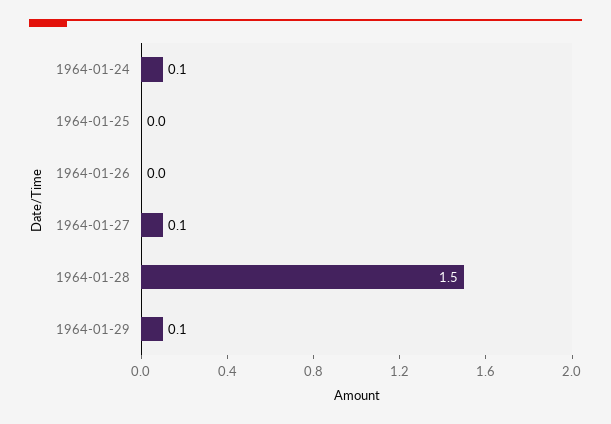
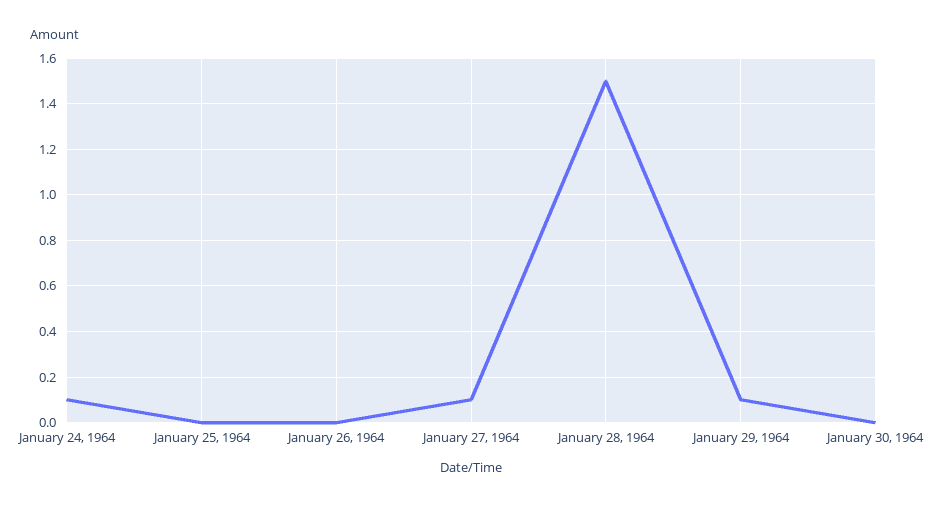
January 30, 1964: none -> 0

